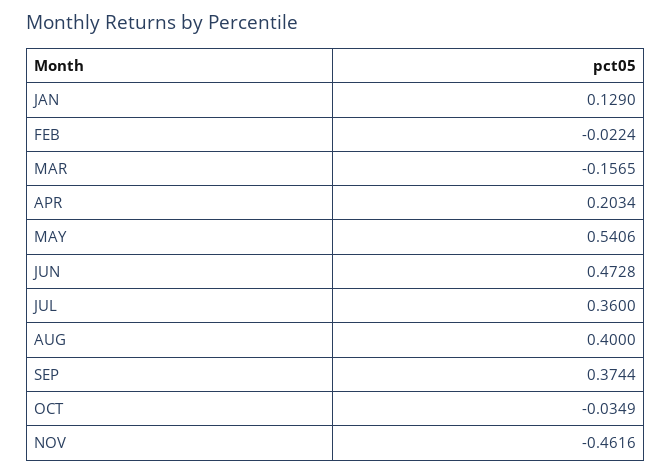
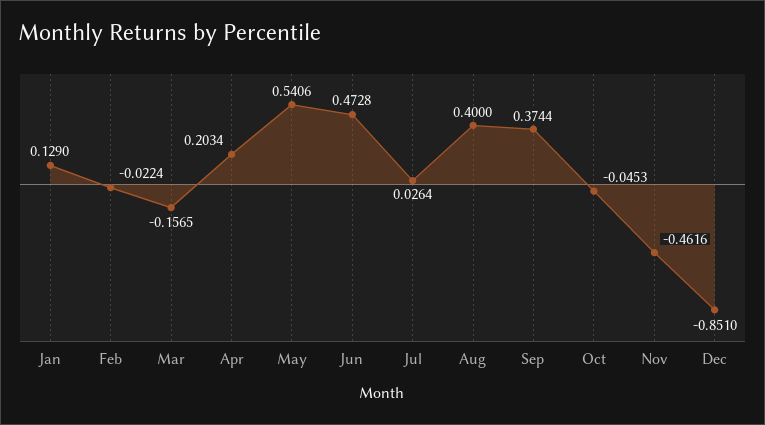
JUL: 0.36 -> 0.0264
OCT: -0.0349 -> -0.0453
Dec: none -> -0.851

